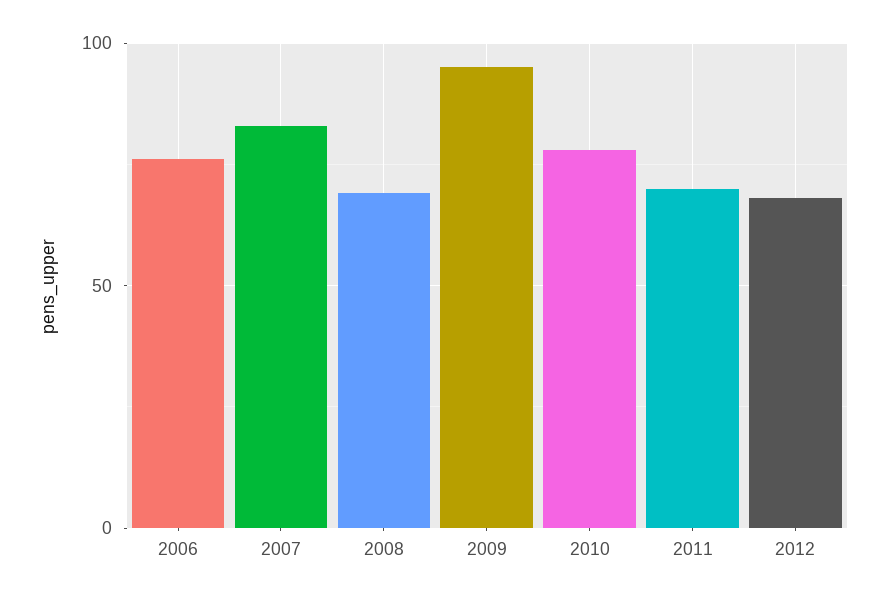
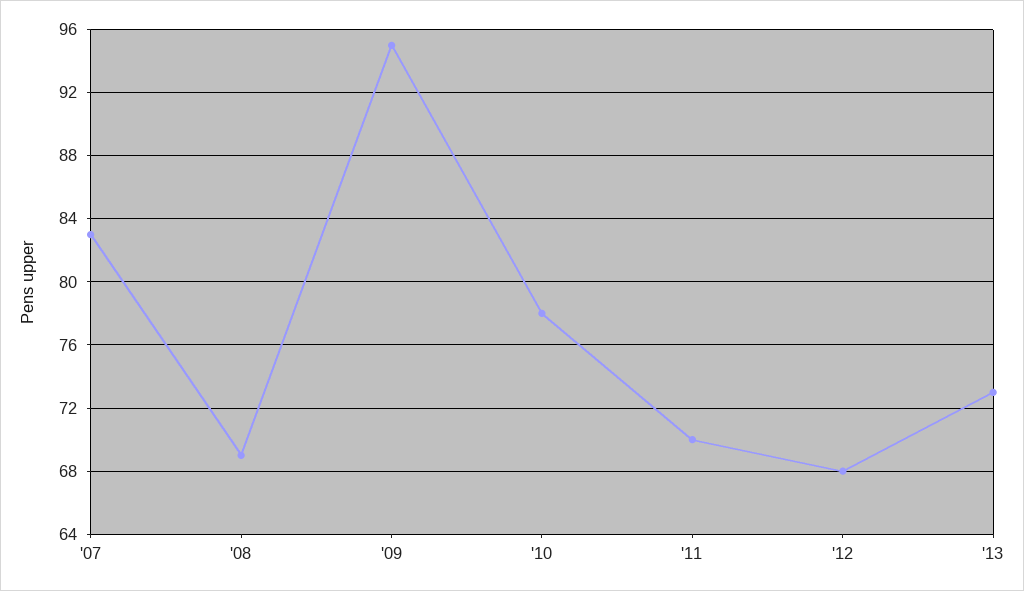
2006: 75 -> none
'13: none -> 73

